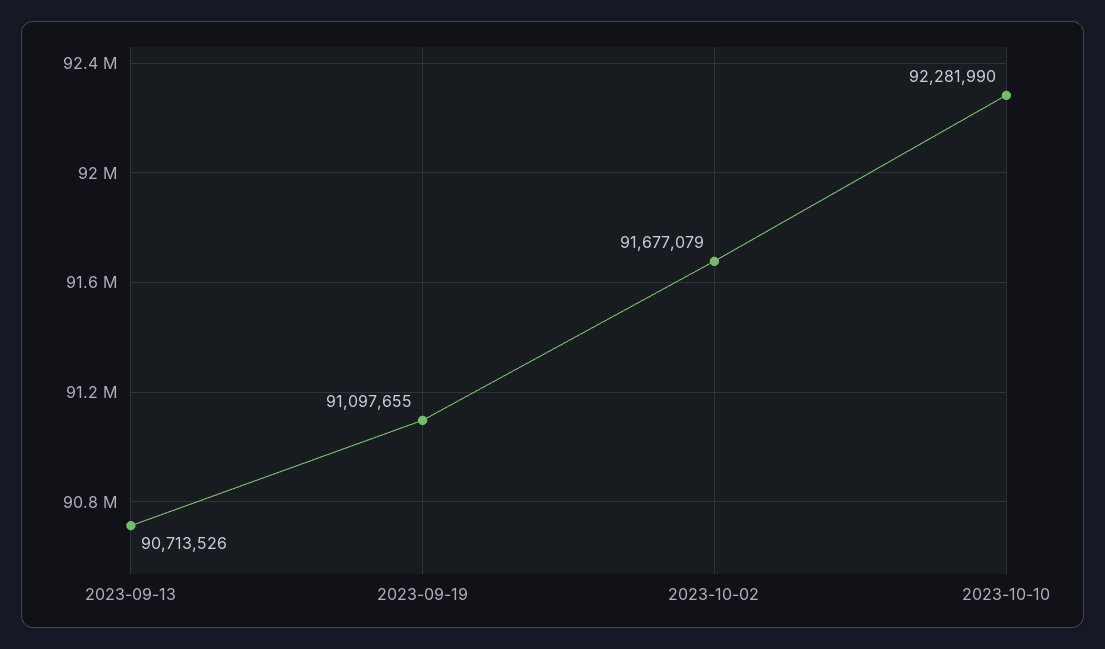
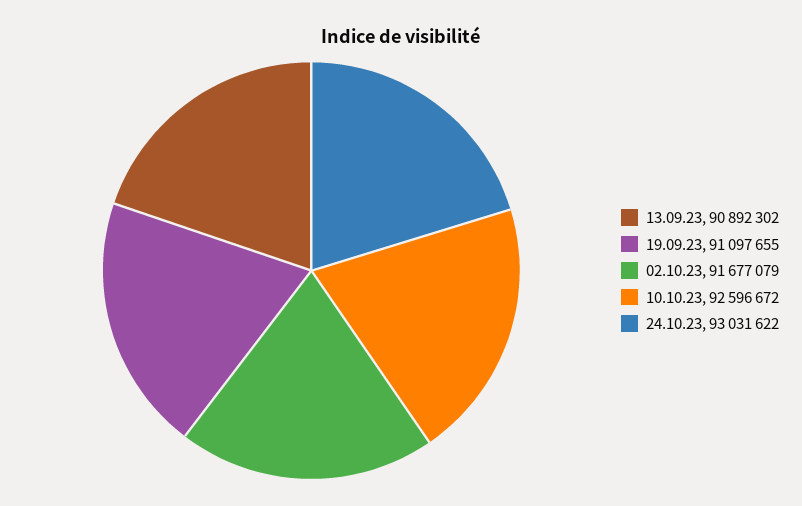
2023-09-13: 90713526 -> 90892302
2023-10-10: 92281990 -> 92596672
24.10.23: none -> 93031622

